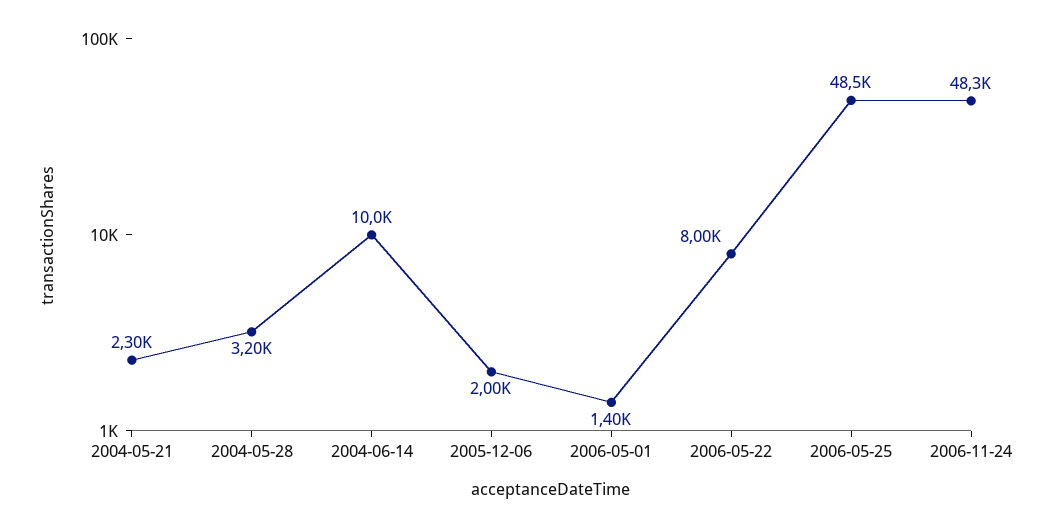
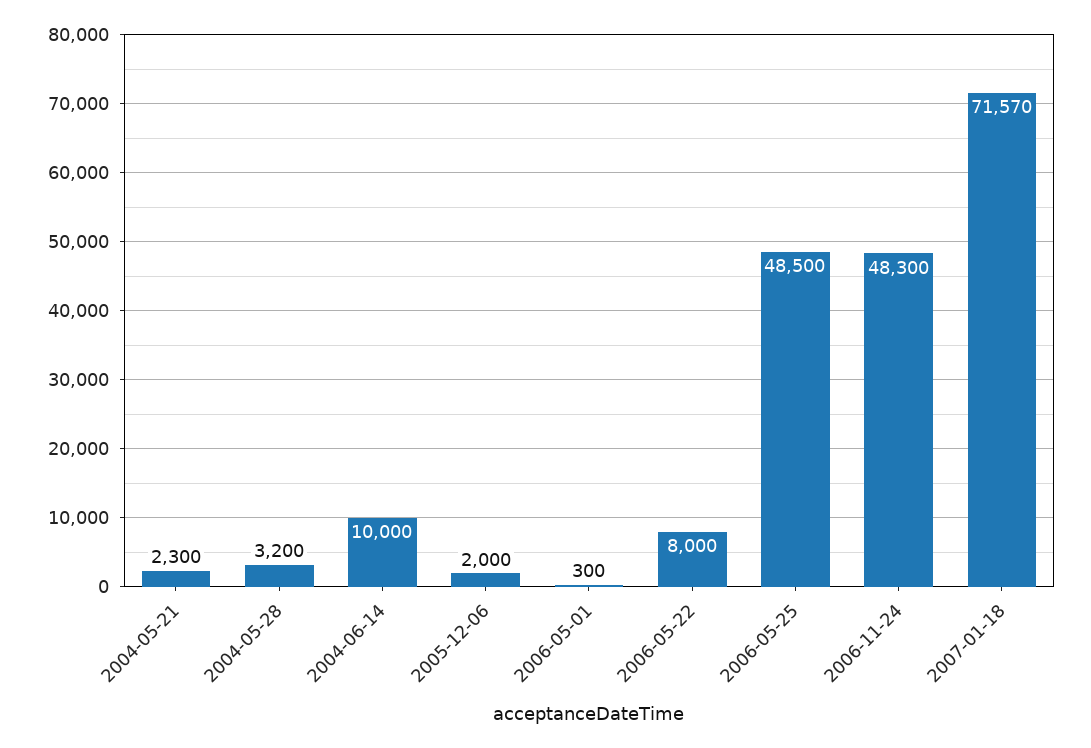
2006-05-01: 1400 -> 300
2007-01-18: none -> 71570

